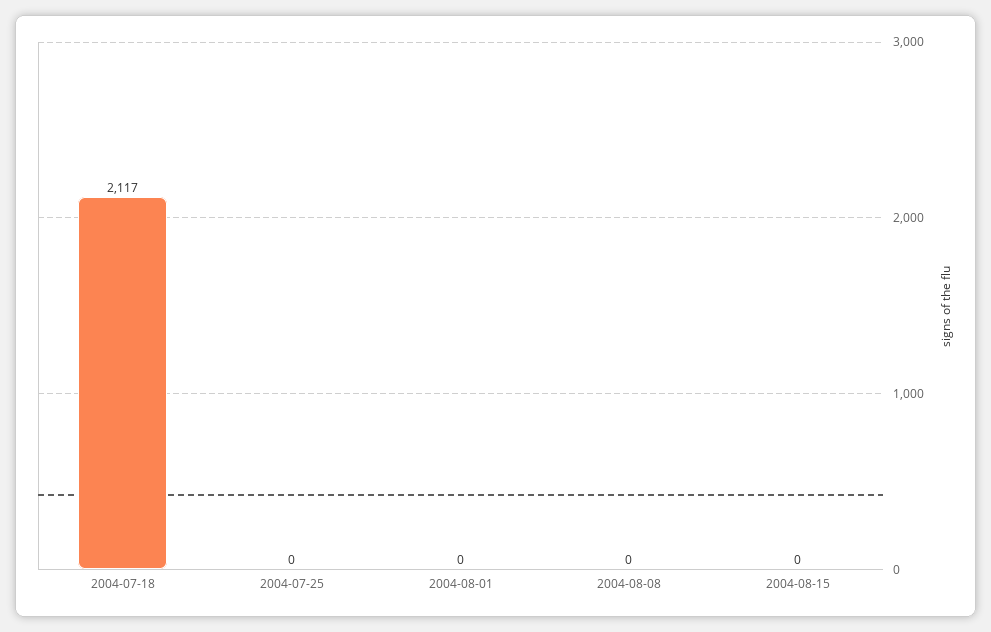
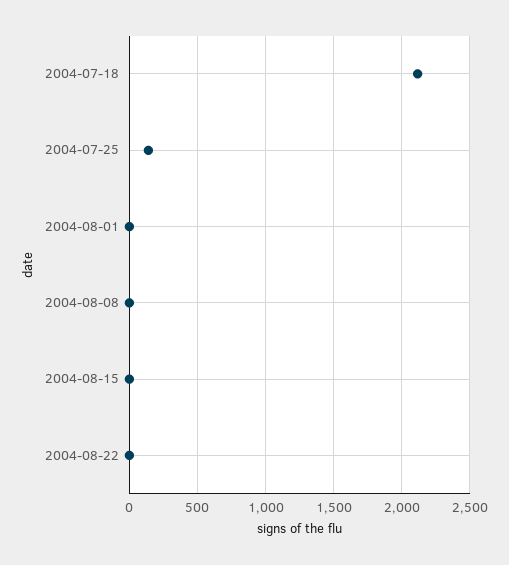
2004-07-25: 0 -> 150
2004-08-22: none -> 0

